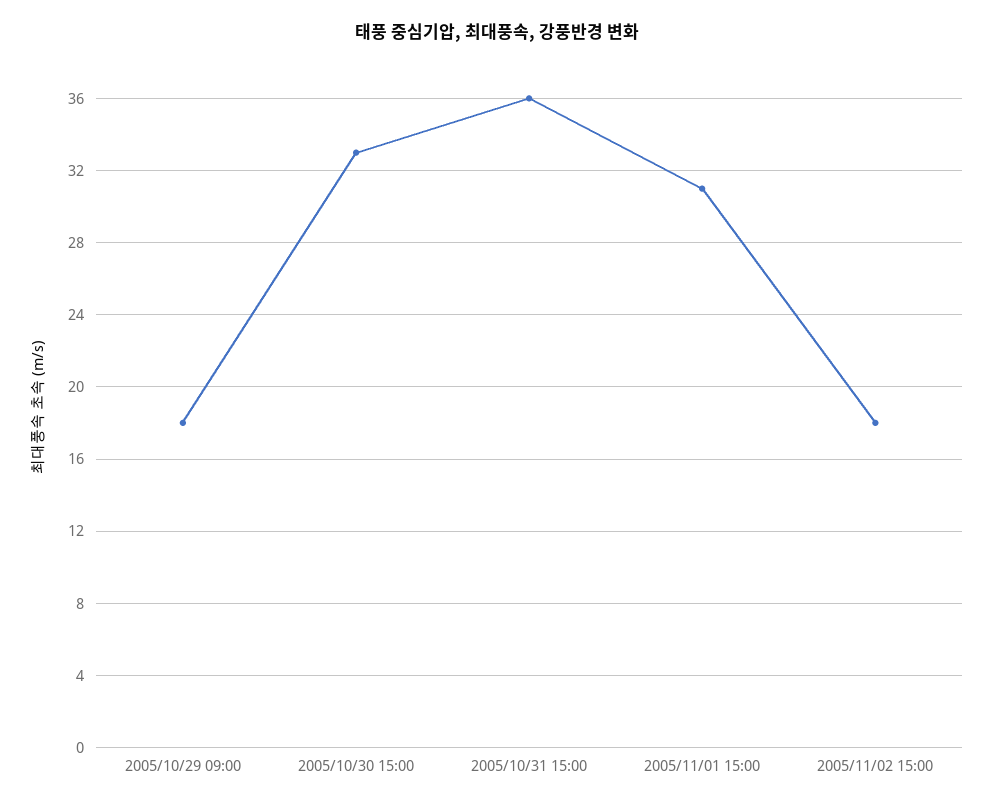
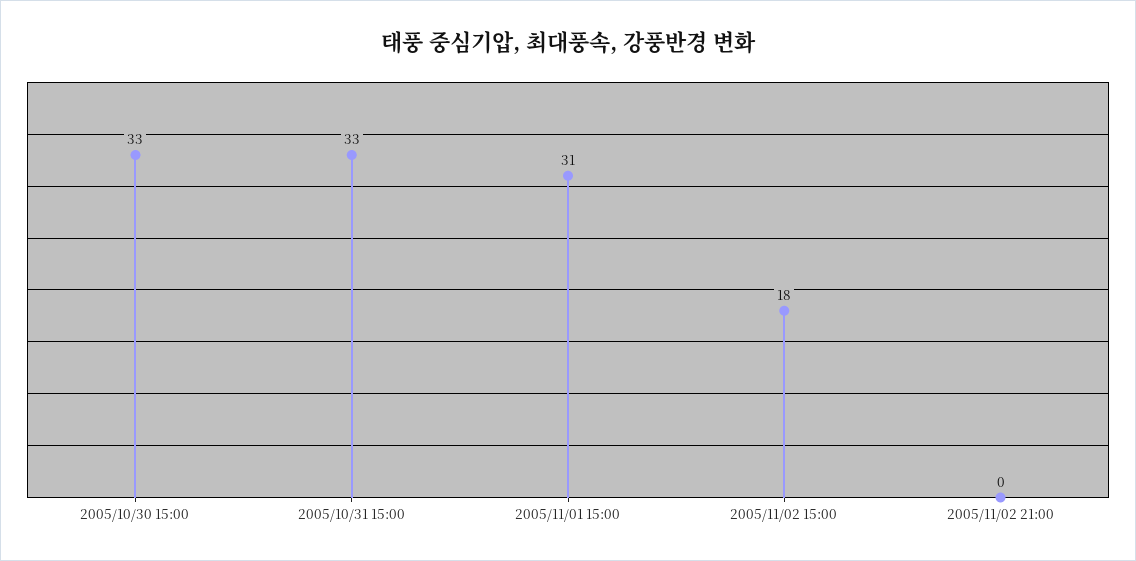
2005/10/29 09:00: 18 -> none
2005/10/31 15:00: 36 -> 33
2005/11/02 21:00: none -> 0

